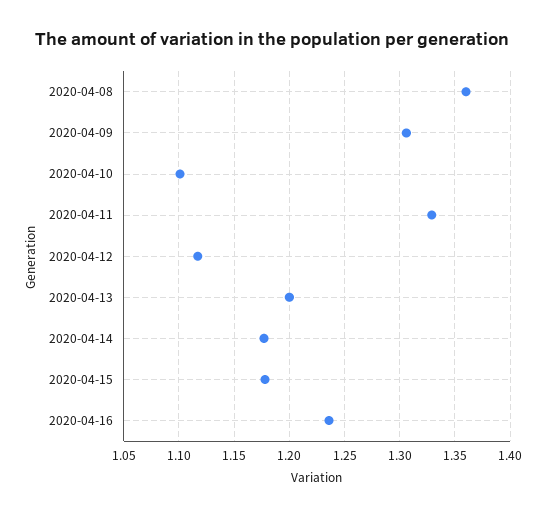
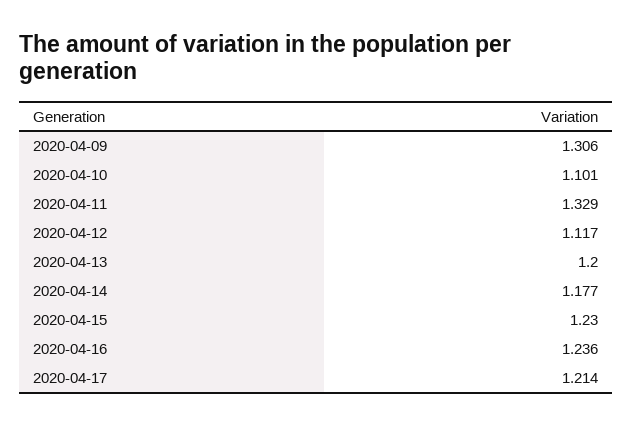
2020-04-08: 1.36 -> none
2020-04-15: 1.18 -> 1.23
2020-04-17: none -> 1.214

